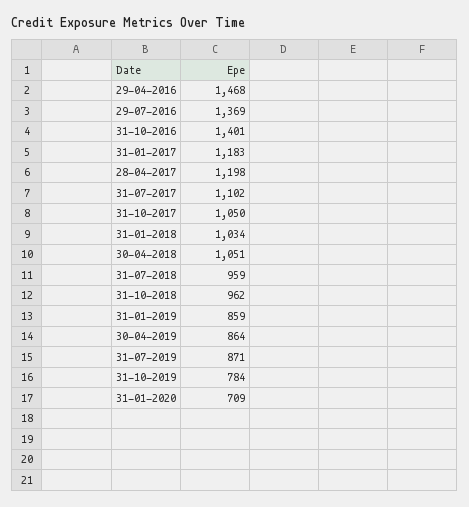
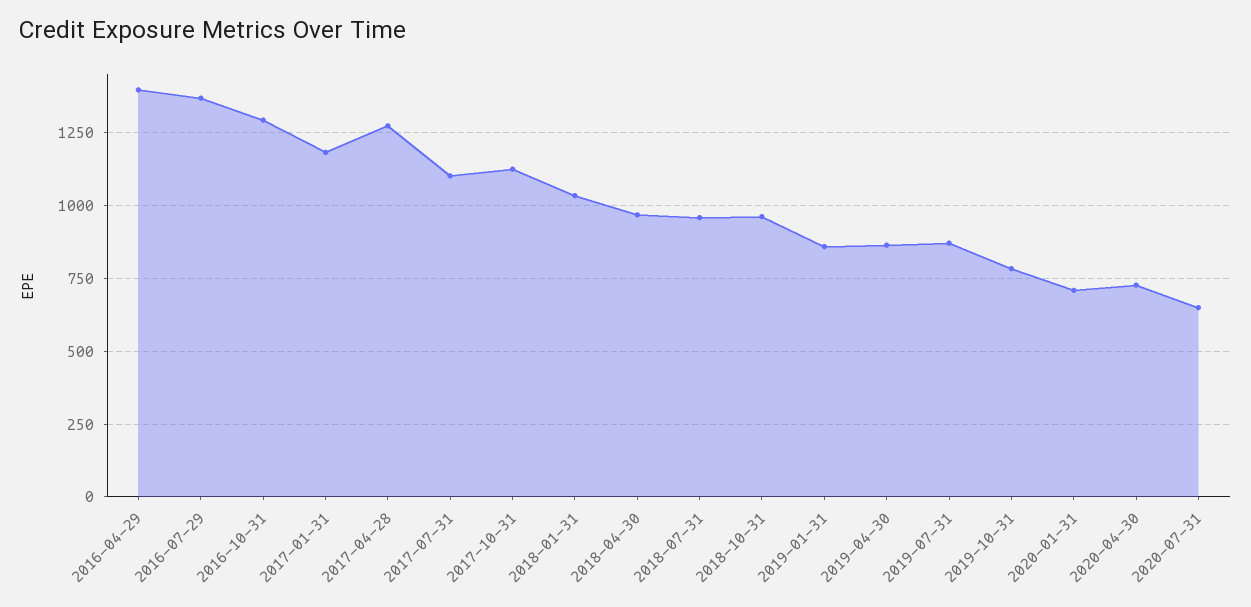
29-04-2016: 1468 -> 1400
31-10-2016: 1401 -> 1300
28-04-2017: 1198 -> 1275
31-10-2017: 1050 -> 1125
30-04-2018: 1051 -> 975
2020-04-30: none -> 725
2020-07-31: none -> 650

